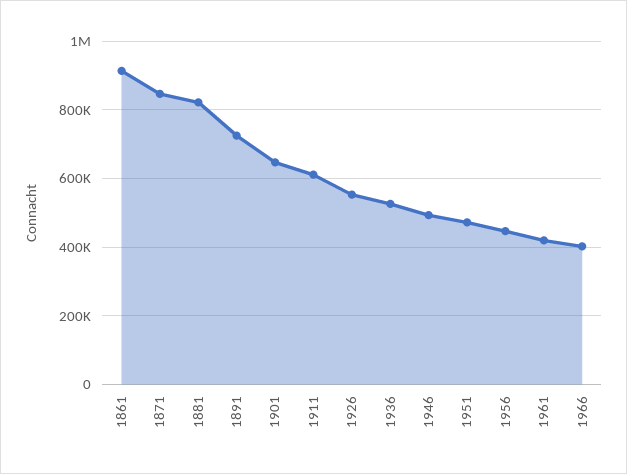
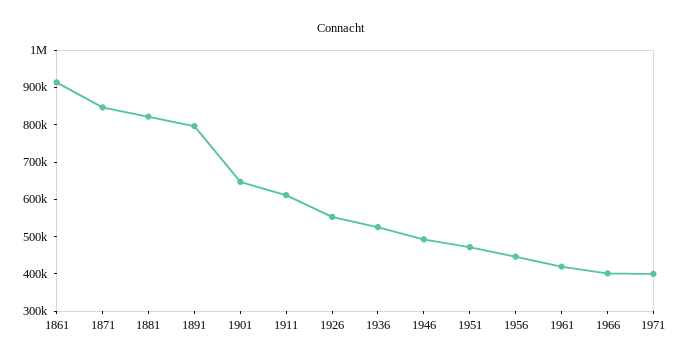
1891: 720000 -> 800000
1971: none -> 400000

